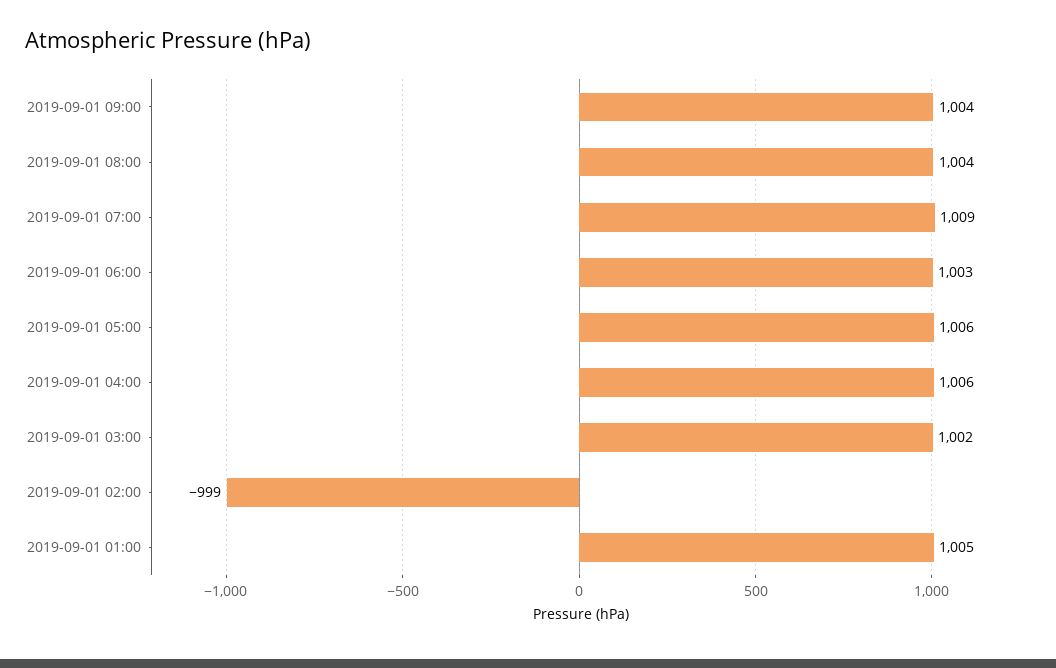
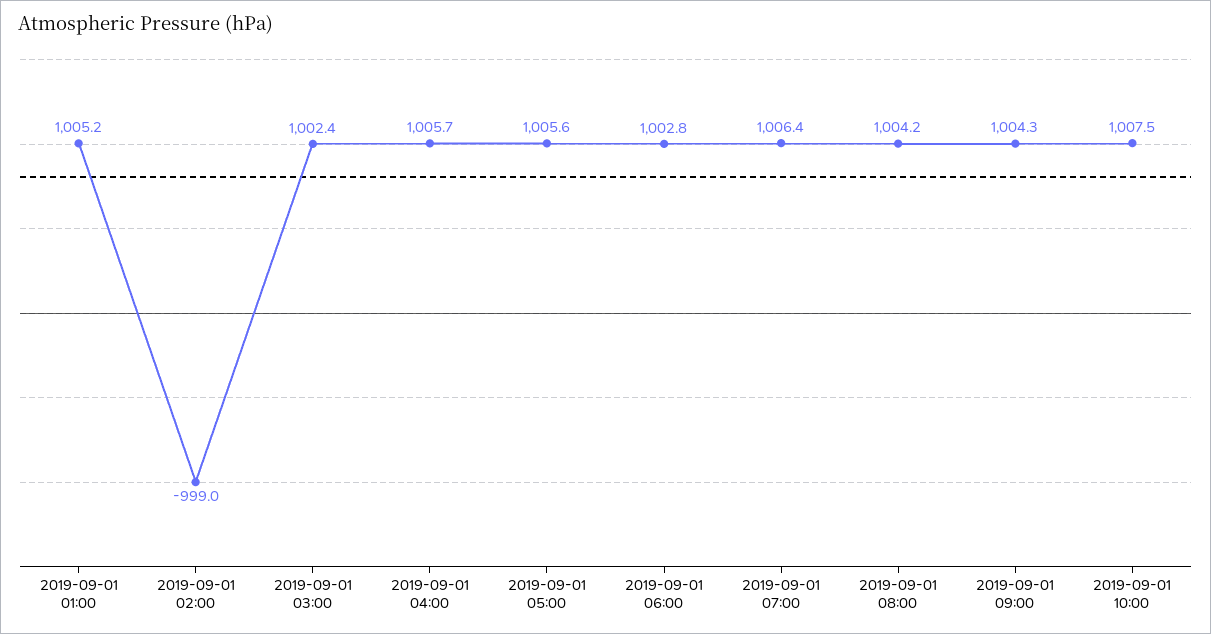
2019-09-01 07:00: 1009 -> 1006.4
2019-09-01 10:00: none -> 1007.5

